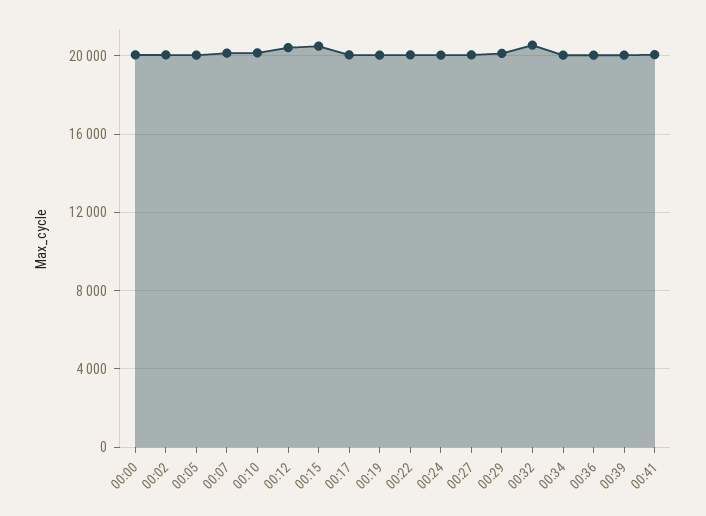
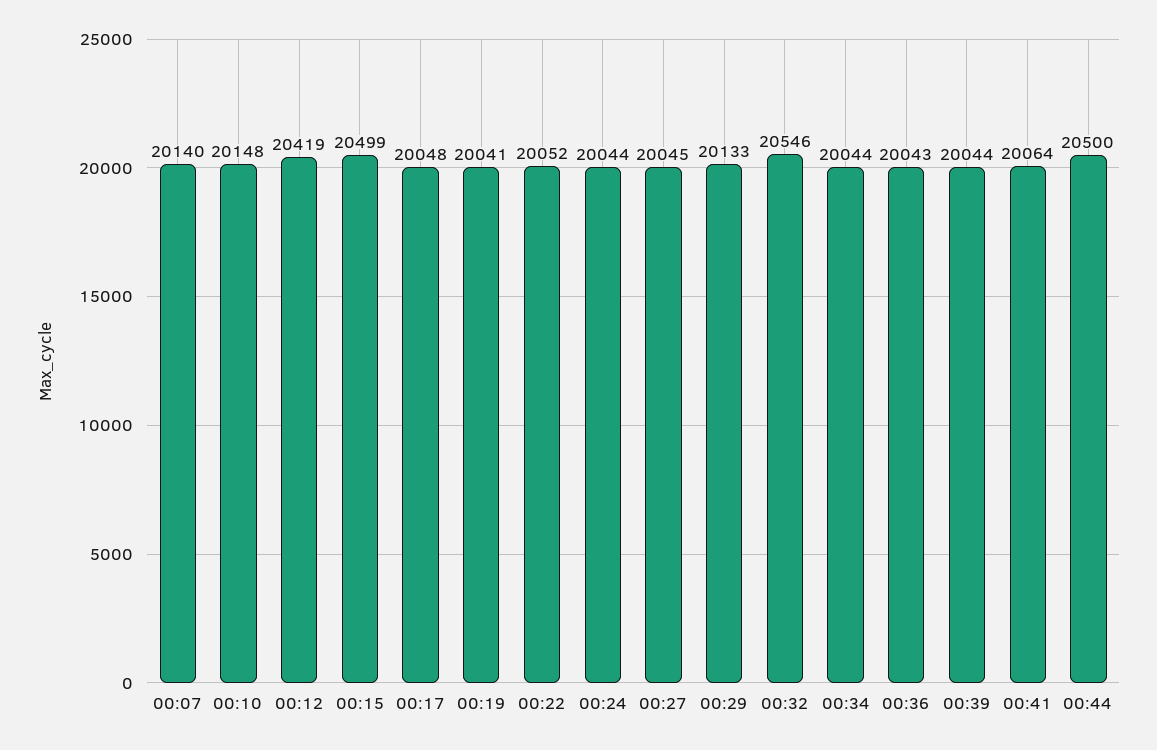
00:00: 20000 -> none
00:02: 20000 -> none
00:05: 20000 -> none
00:44: none -> 20500

